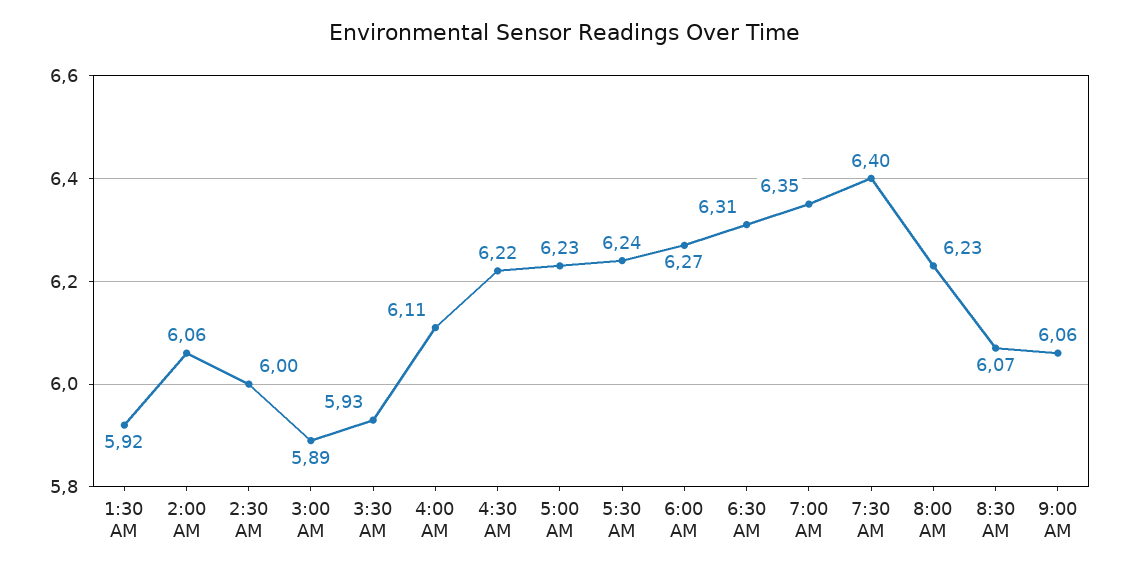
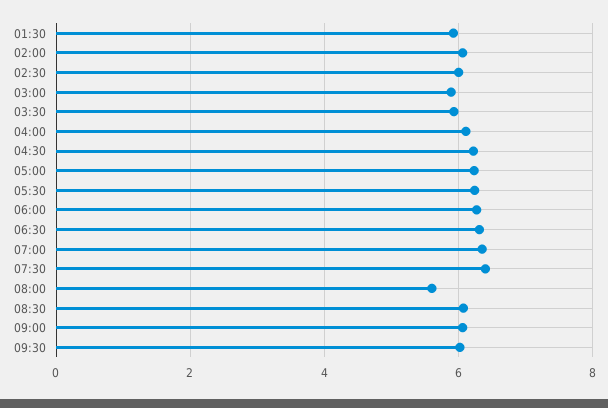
8:00 AM: 6.23 -> 5.6
09:30: none -> 6

